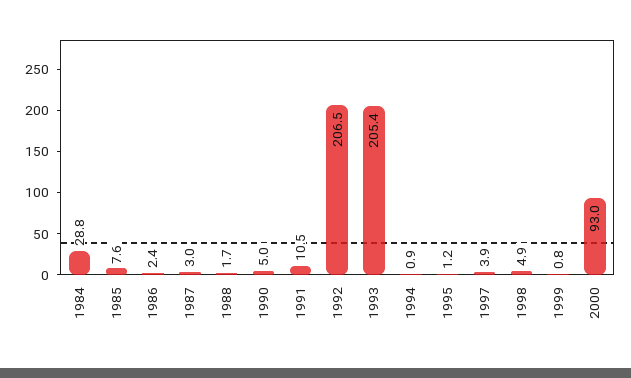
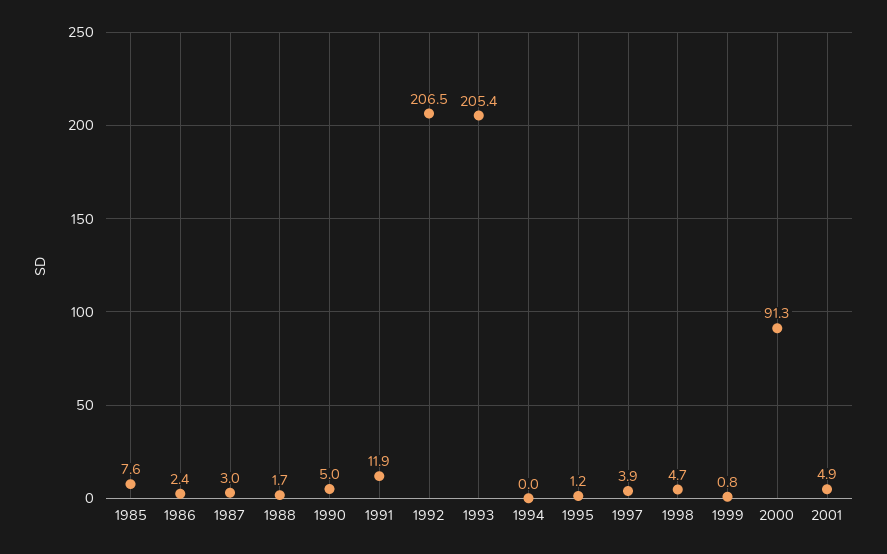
1984: 28.8 -> none
1991: 10.5 -> 11.9
1994: 0.9 -> 0
1998: 4.9 -> 4.7
2000: 93 -> 91.3
2001: none -> 4.9

